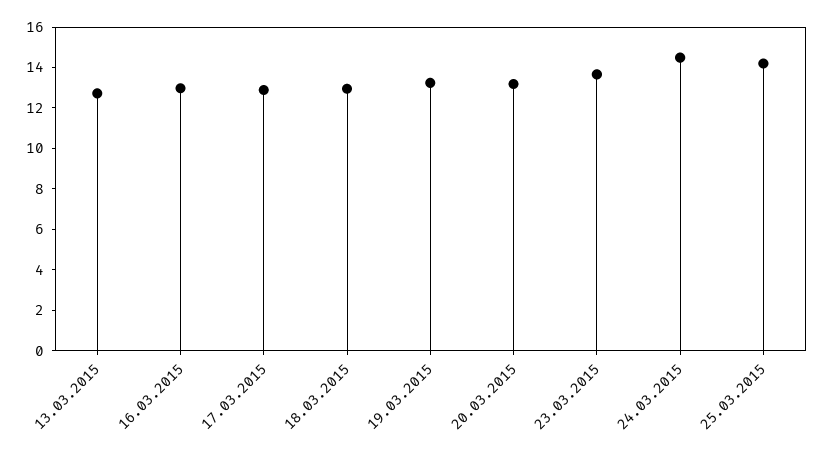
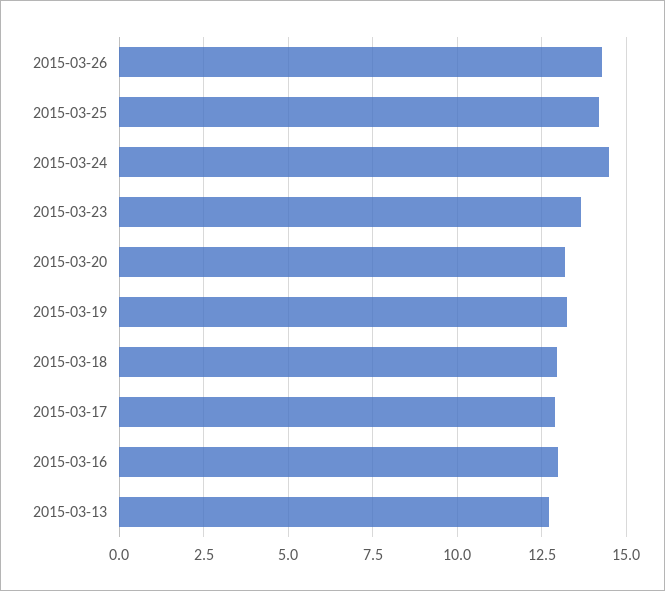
2015-03-26: none -> 14.25

